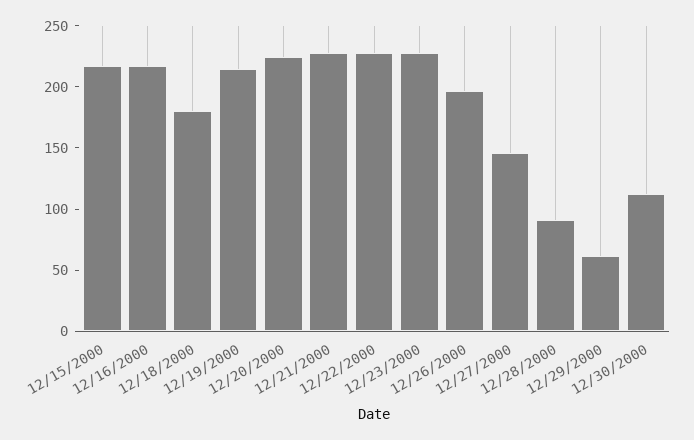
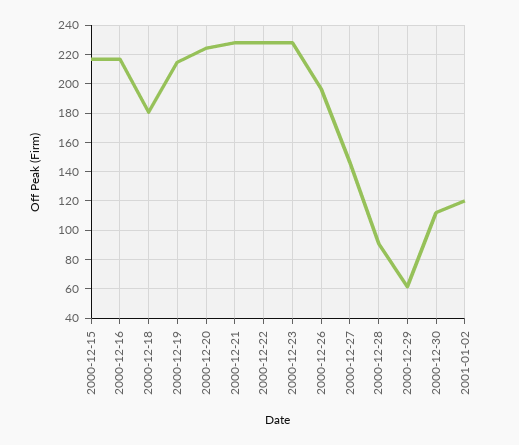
2001-01-02: none -> 120

